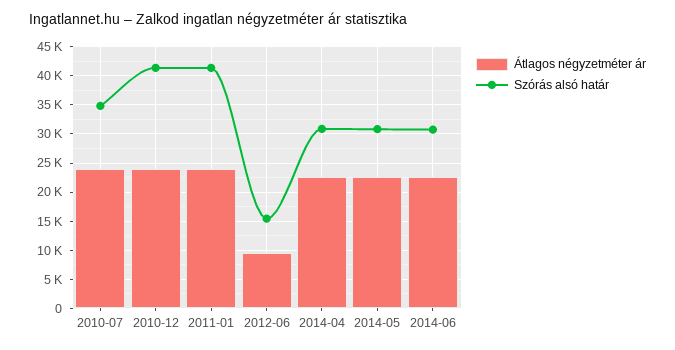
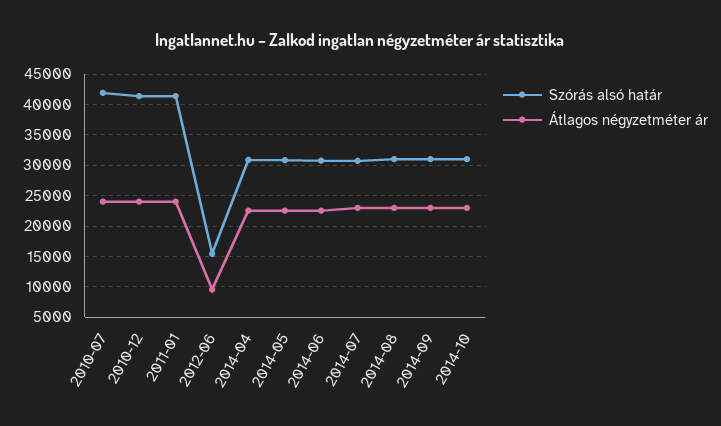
Szórás alsó határ, 2010-07: 35000 -> 42000
Szórás alsó határ, 2014-07: none -> 31000
Átlagos négyzetméter ár, 2014-07: none -> 23000
Szórás alsó határ, 2014-08: none -> 31000
Átlagos négyzetméter ár, 2014-08: none -> 23000
Szórás alsó határ, 2014-09: none -> 31000
Átlagos négyzetméter ár, 2014-09: none -> 23000
Szórás alsó határ, 2014-10: none -> 31000
Átlagos négyzetméter ár, 2014-10: none -> 23000

